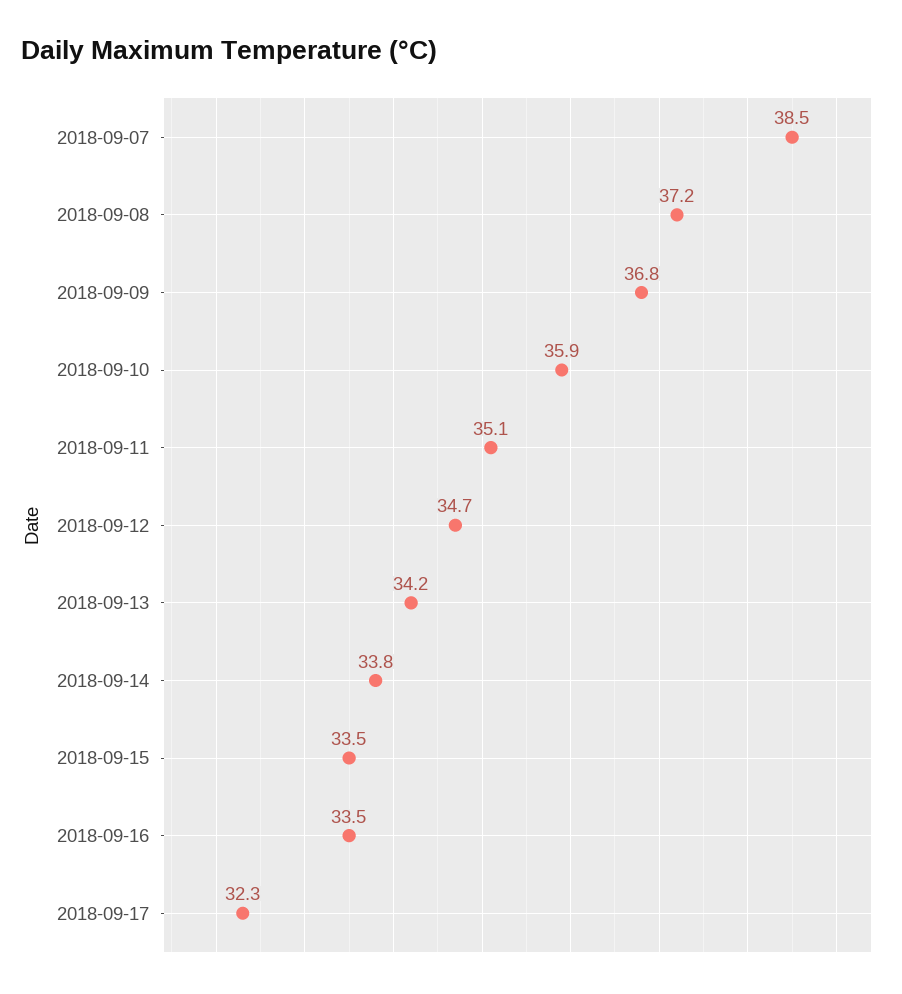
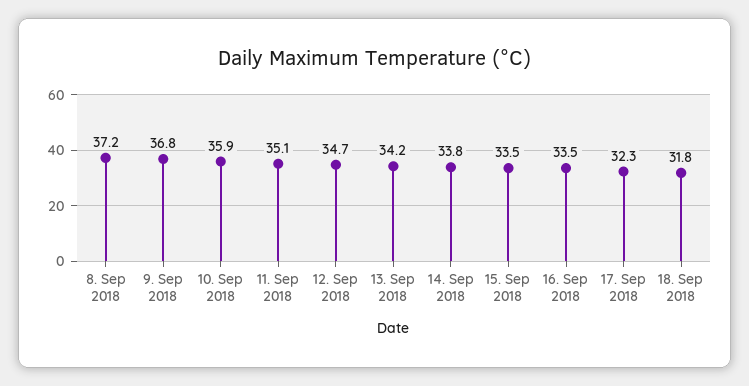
2018-09-07: 38.5 -> none
18. Sep 2018: none -> 31.8

